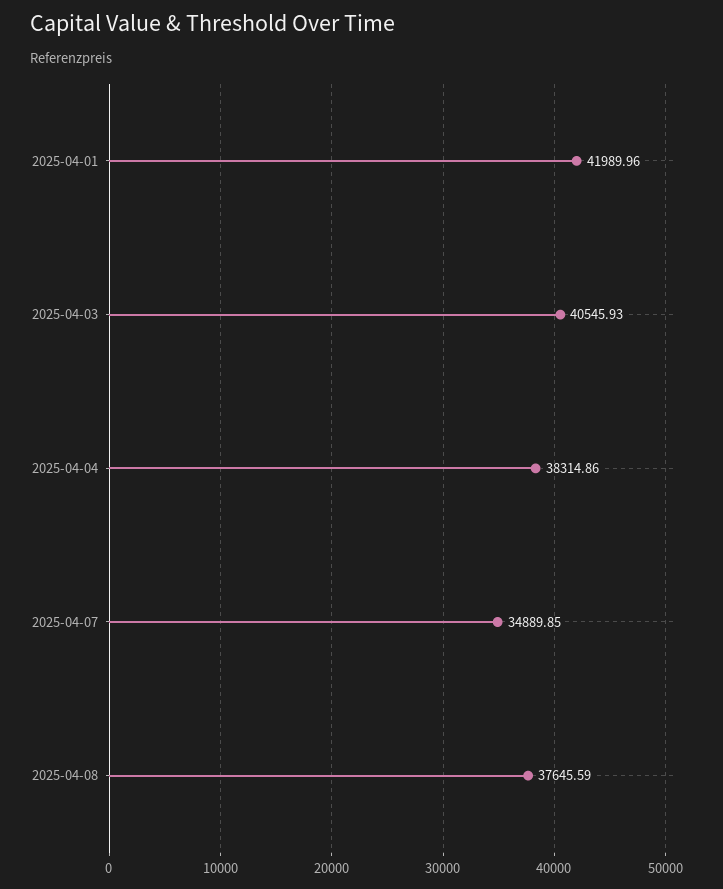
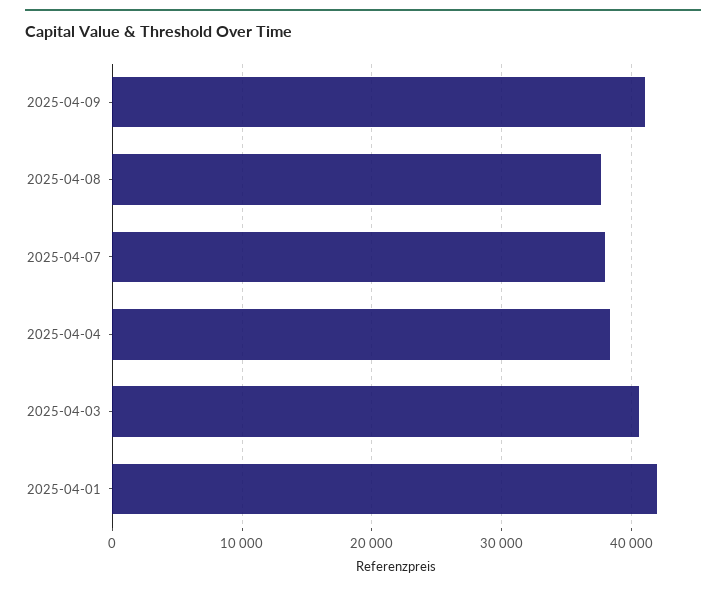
2025-04-07: 34889.85 -> 38000
2025-04-09: none -> 41000

